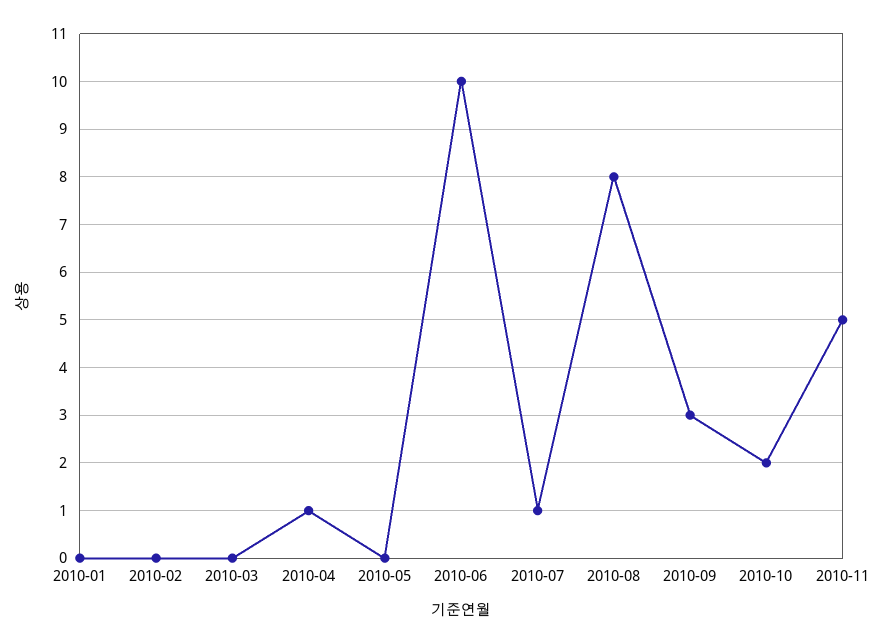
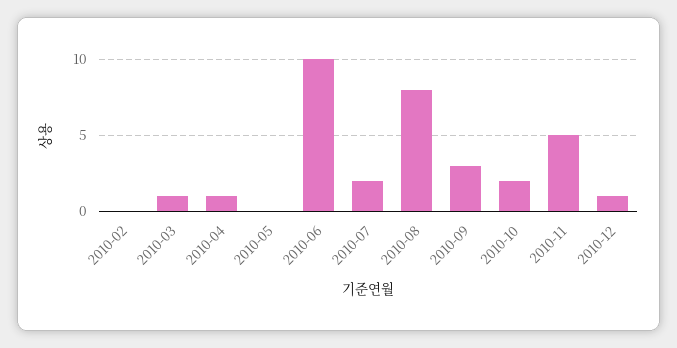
2010-01: 0 -> none
2010-03: 0 -> 1
2010-07: 1 -> 2
2010-12: none -> 1

